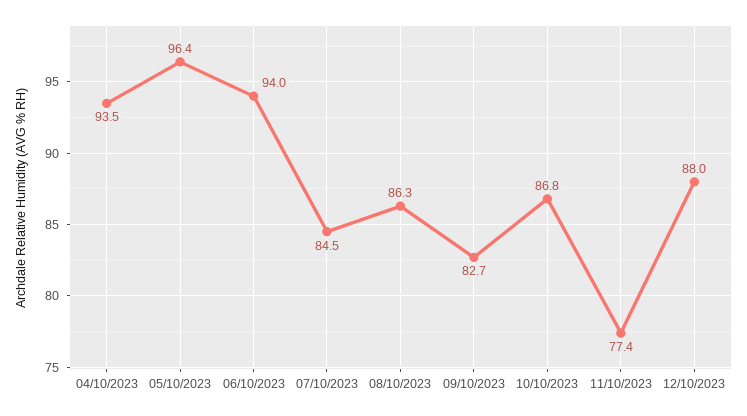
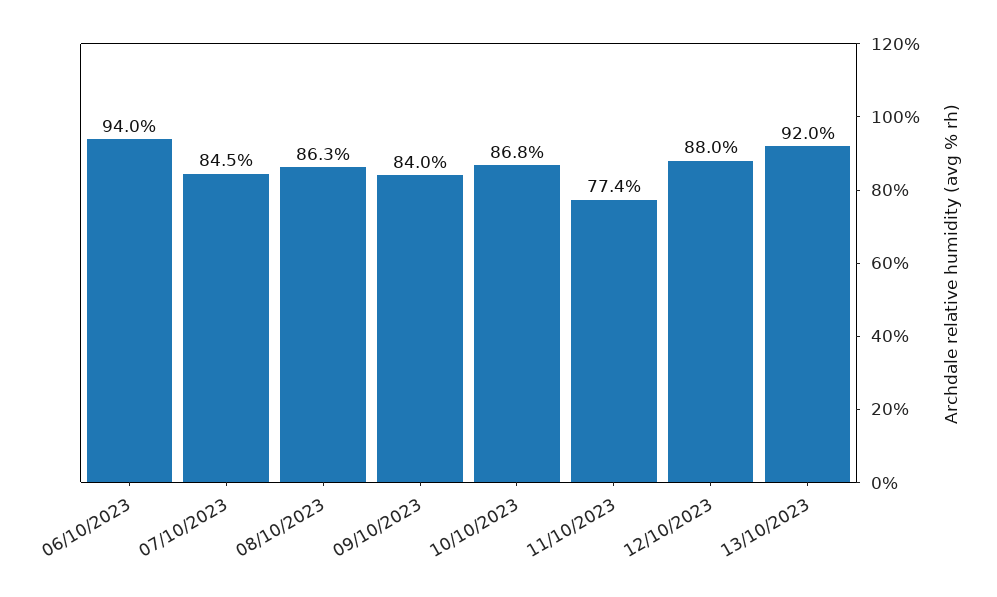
04/10/2023: 93.5 -> none
05/10/2023: 96.4 -> none
09/10/2023: 82.7 -> 84
13/10/2023: none -> 92

